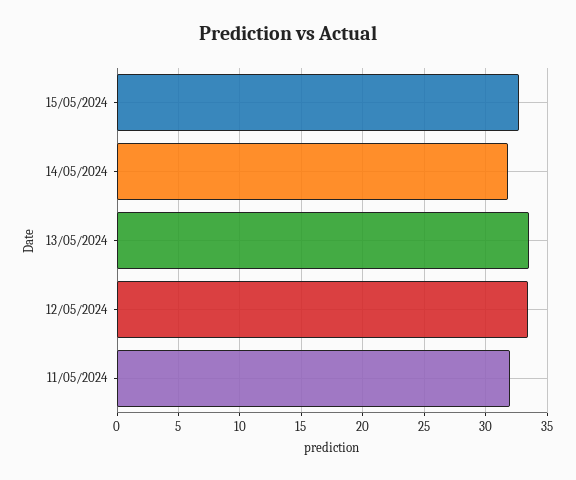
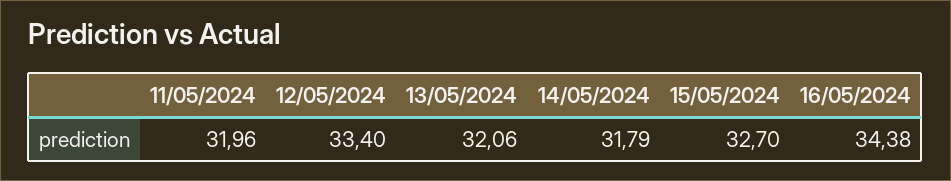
13/05/2024: 33.5 -> 32.06
16/05/2024: none -> 34.38

